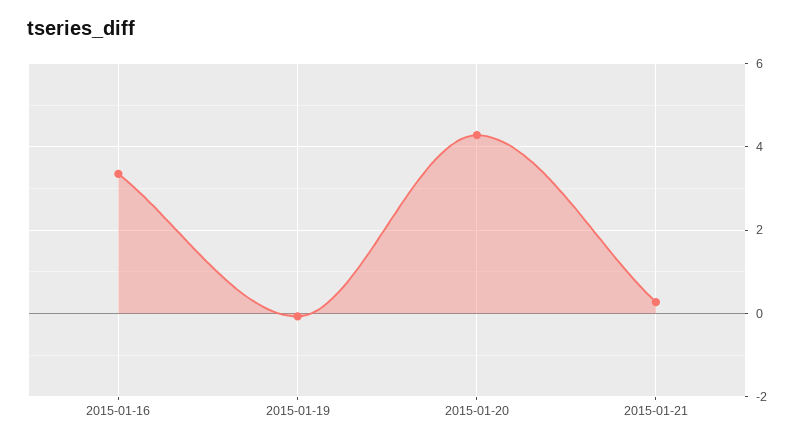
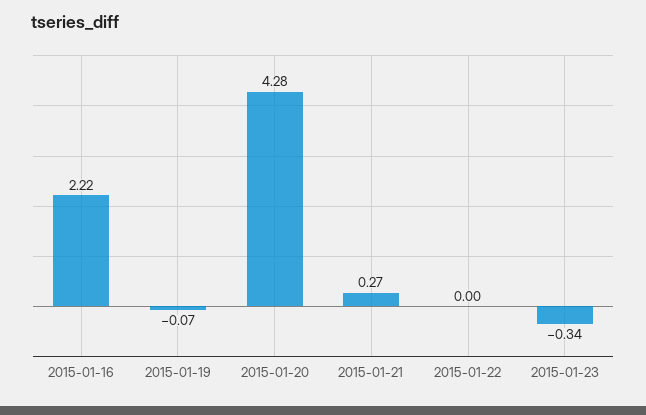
2015-01-16: 3.4 -> 2.22
2015-01-22: none -> 0
2015-01-23: none -> -0.34

